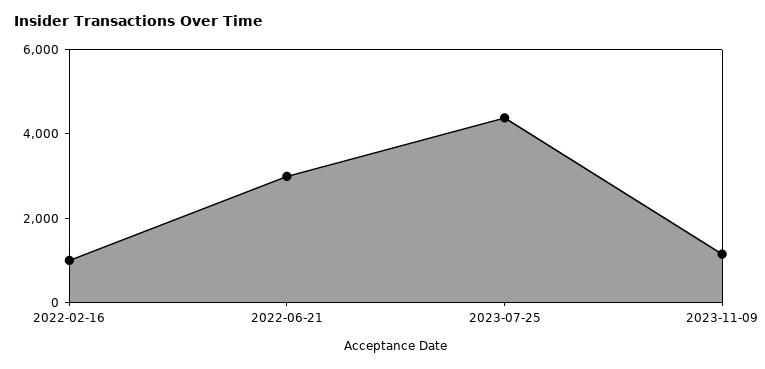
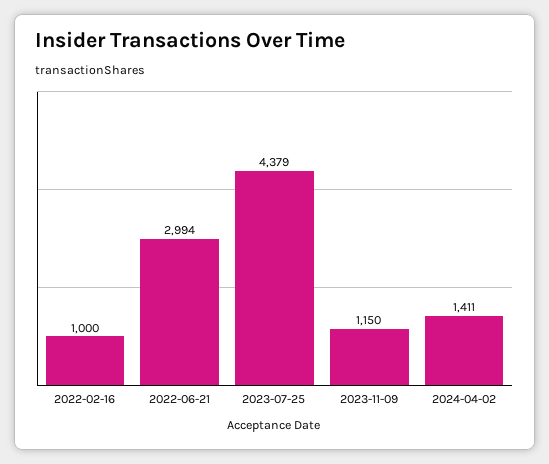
2024-04-02: none -> 1411

